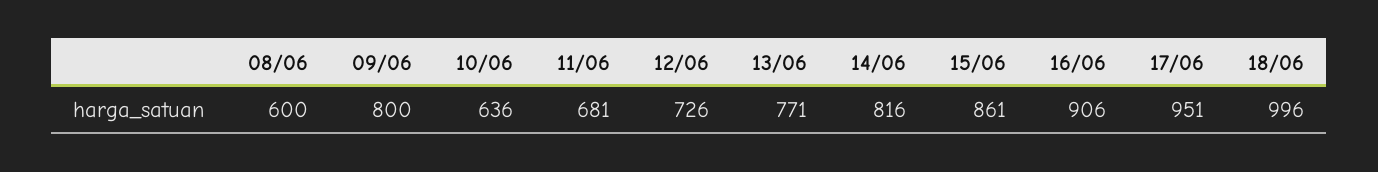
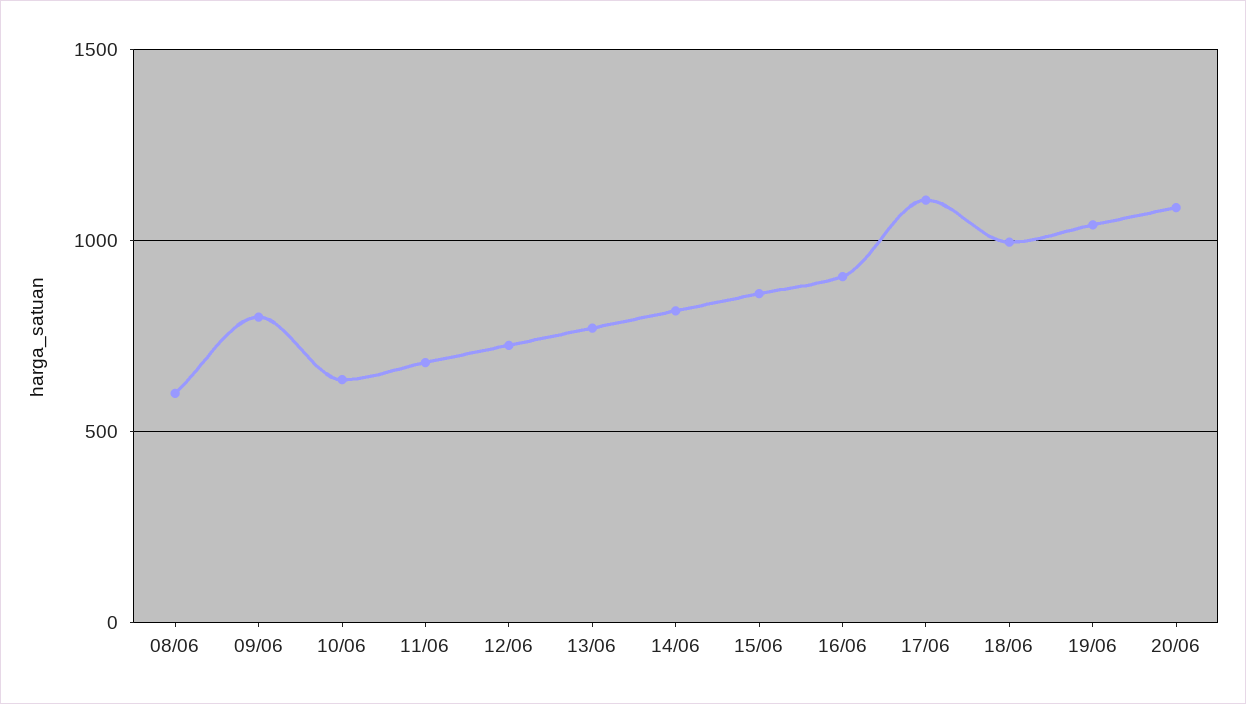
17/06: 951 -> 1100
19/06: none -> 1050
20/06: none -> 1100

